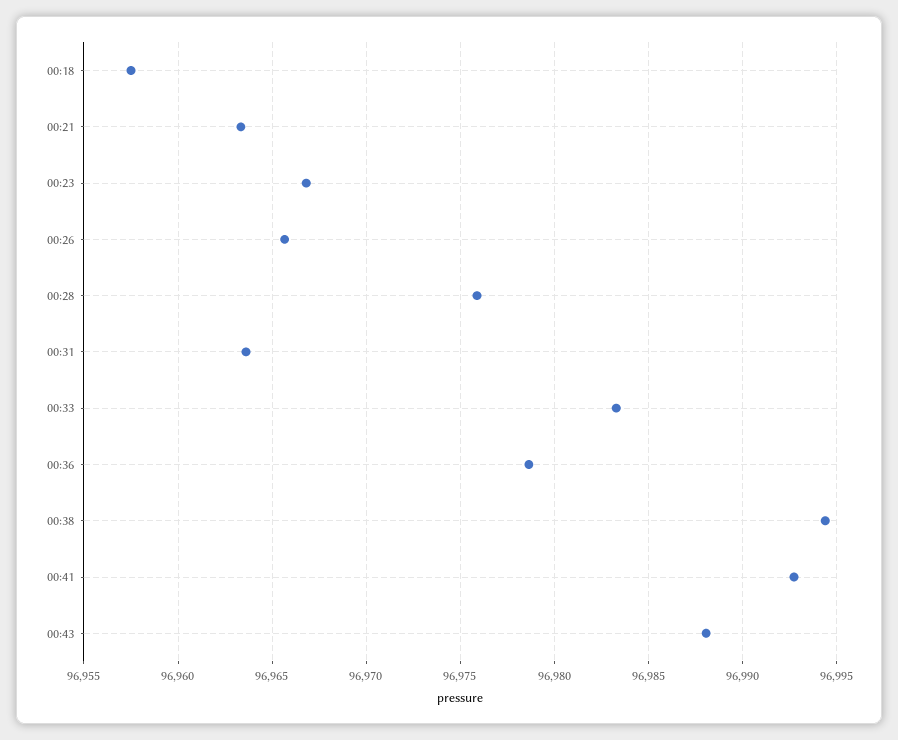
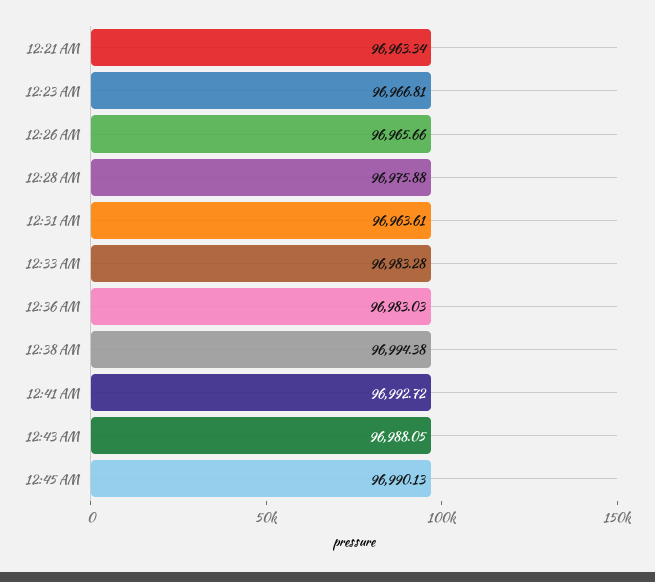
00:18: 96957.5 -> none
00:36: 96978.5 -> 96983.03
12:45 AM: none -> 96990.13

